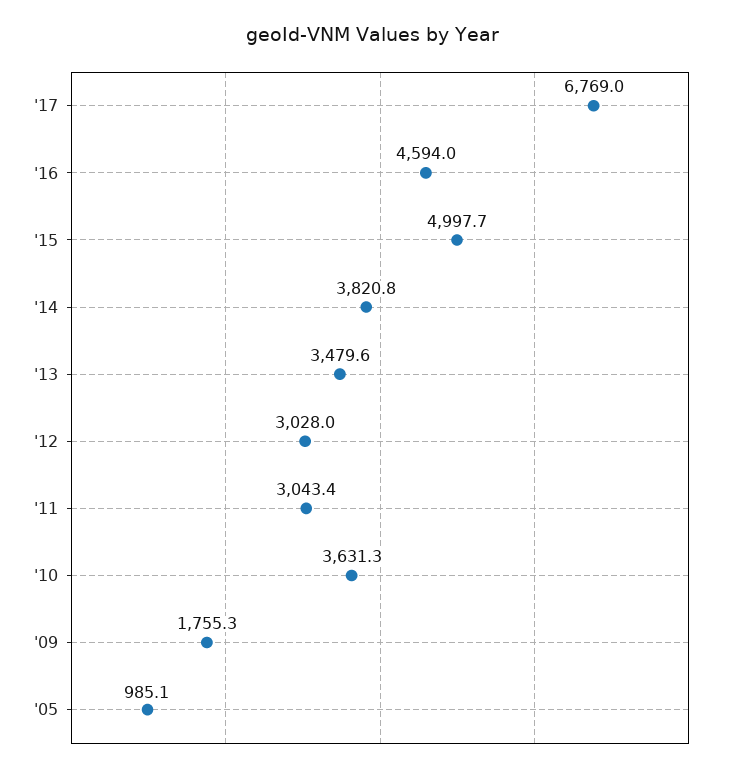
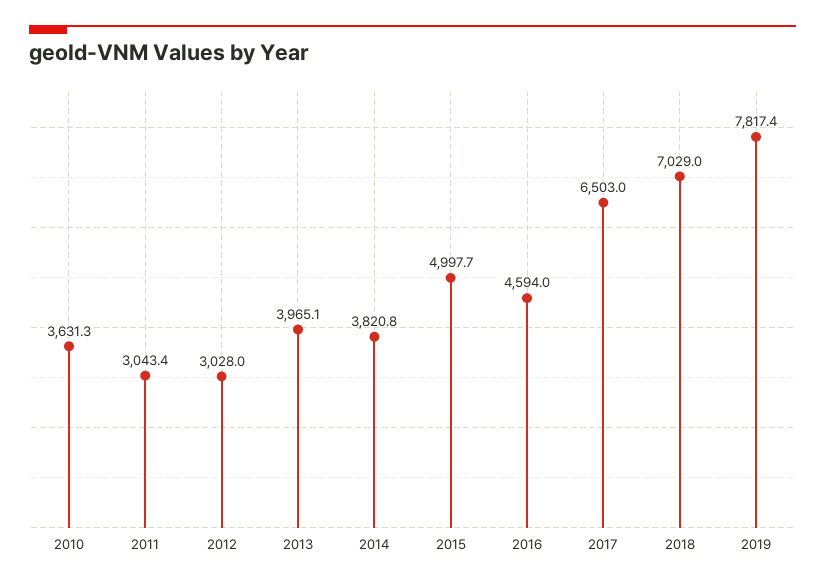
'17: 6769 -> 6503
'13: 3479.6 -> 3965.1
'09: 1755.3 -> none
'05: 985.1 -> none
2018: none -> 7029
2019: none -> 7817.4

